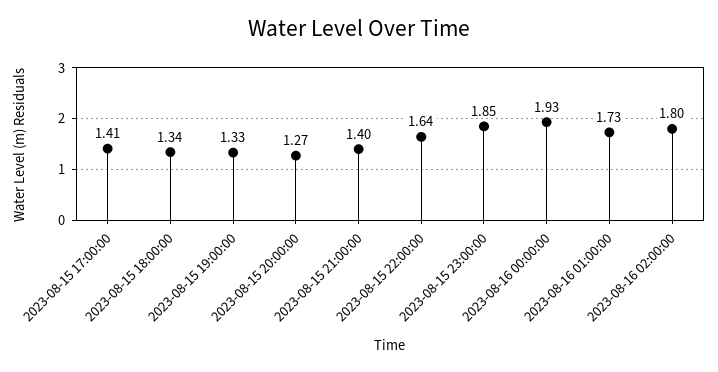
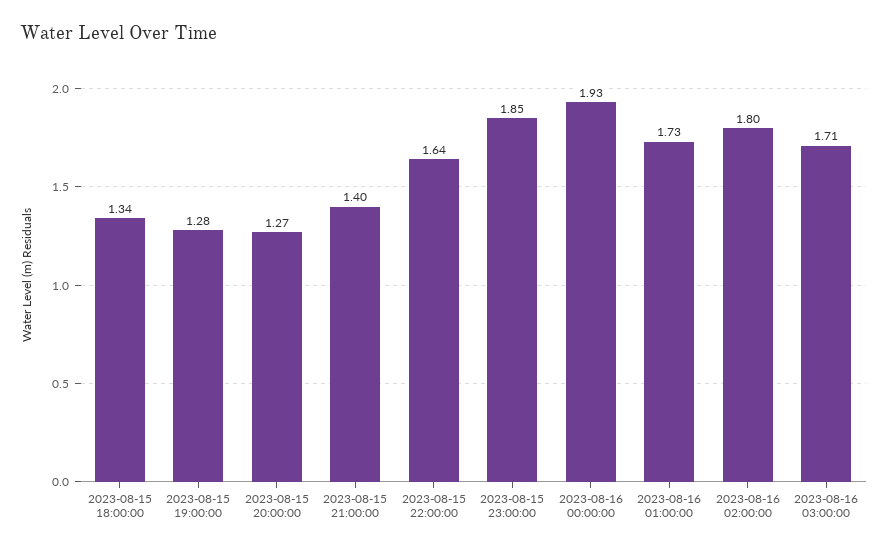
2023-08-15 17:00:00: 1.41 -> none
2023-08-15 19:00:00: 1.33 -> 1.28
2023-08-16 03:00:00: none -> 1.71

